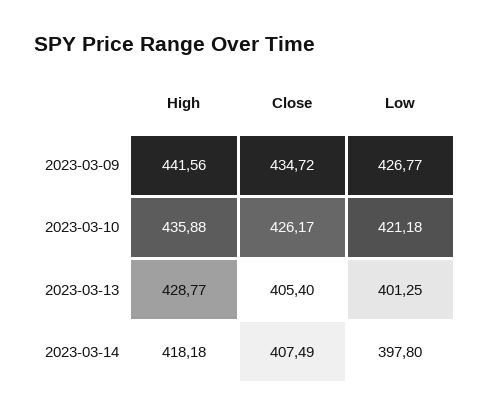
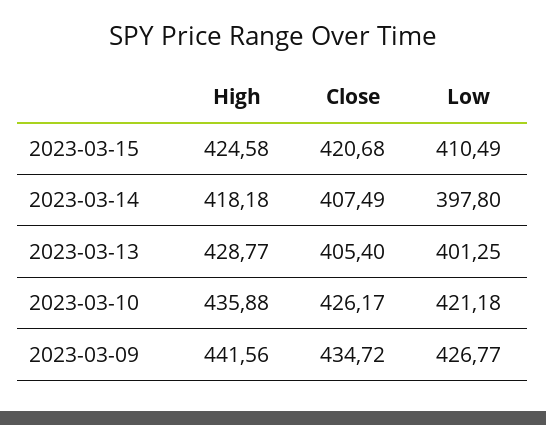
High, 2023-03-15: none -> 424.58
Close, 2023-03-15: none -> 420.68
Low, 2023-03-15: none -> 410.49

